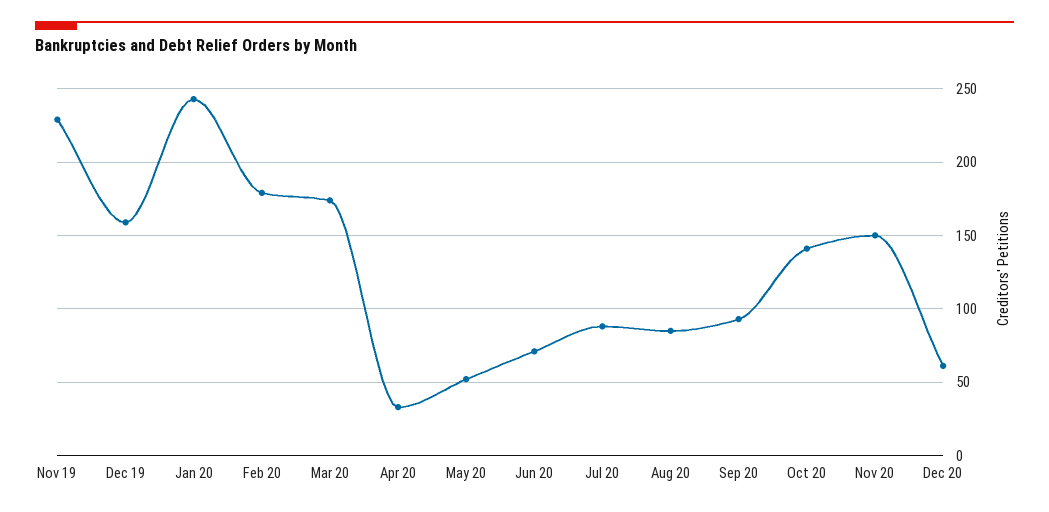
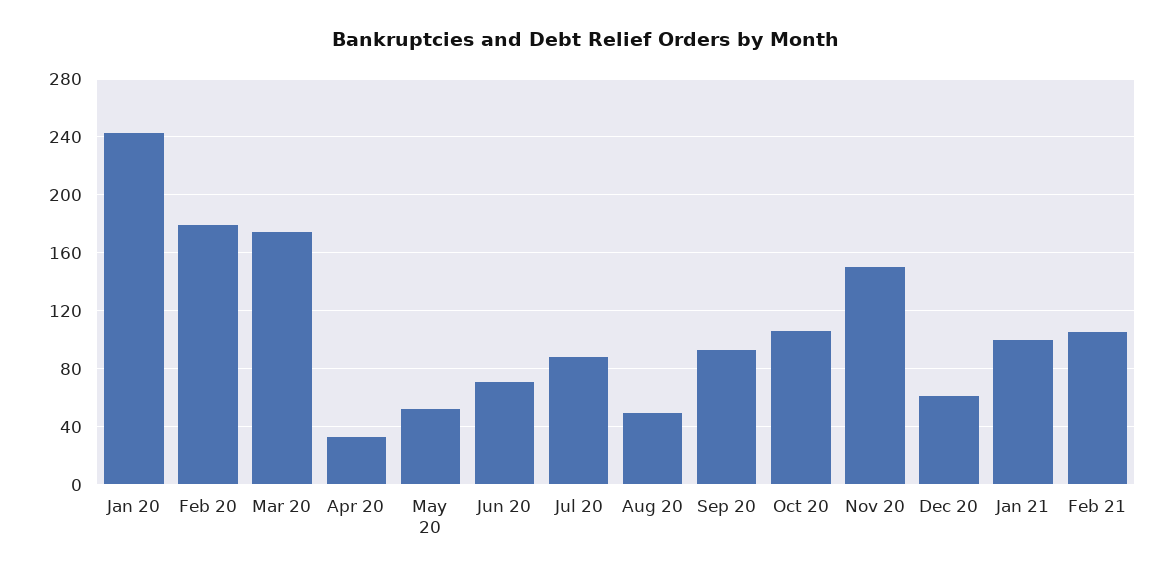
Nov 19: 230 -> none
Dec 19: 160 -> none
Aug 20: 85 -> 50
Oct 20: 140 -> 105
Jan 21: none -> 100
Feb 21: none -> 105

